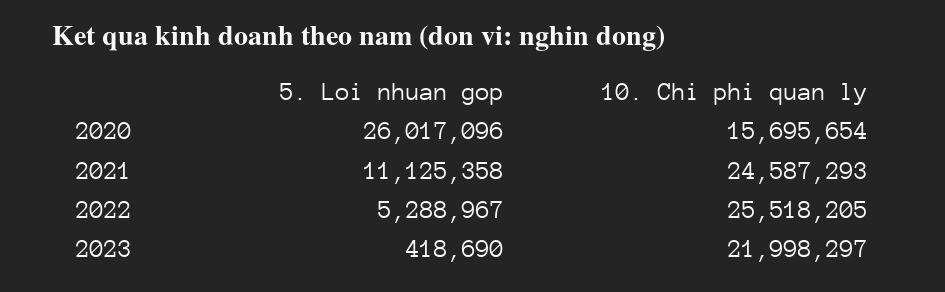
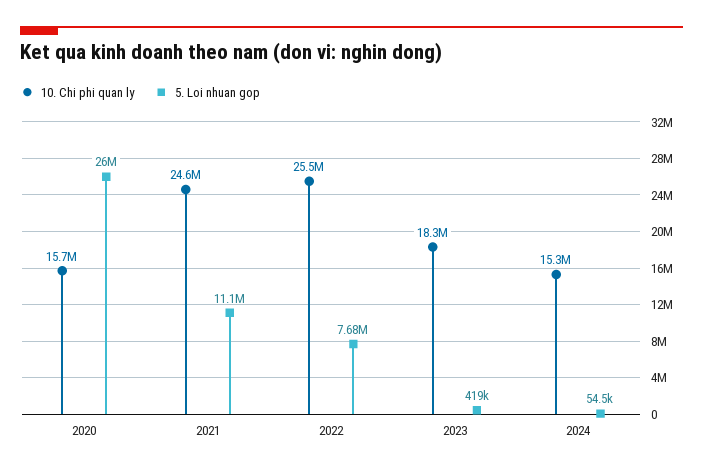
5. Loi nhuan gop, 2022: 5288967 -> 7680000
10. Chi phi quan ly, 2023: 21998297 -> 18300000
10. Chi phi quan ly, 2024: none -> 15300000
5. Loi nhuan gop, 2024: none -> 54500

